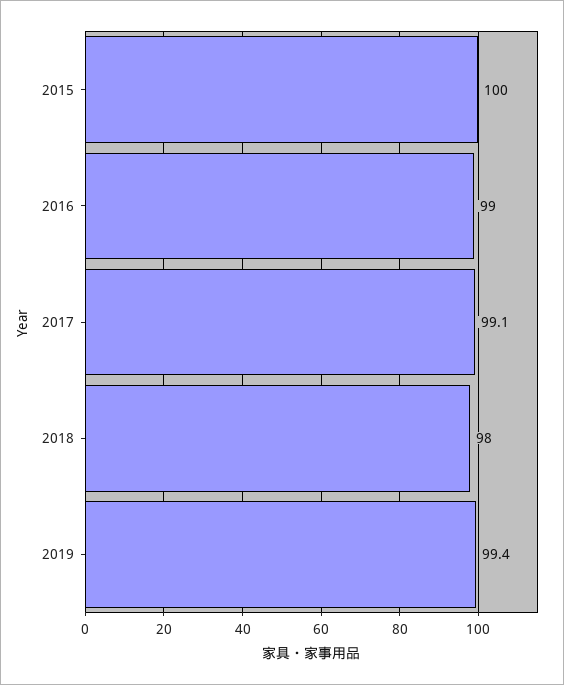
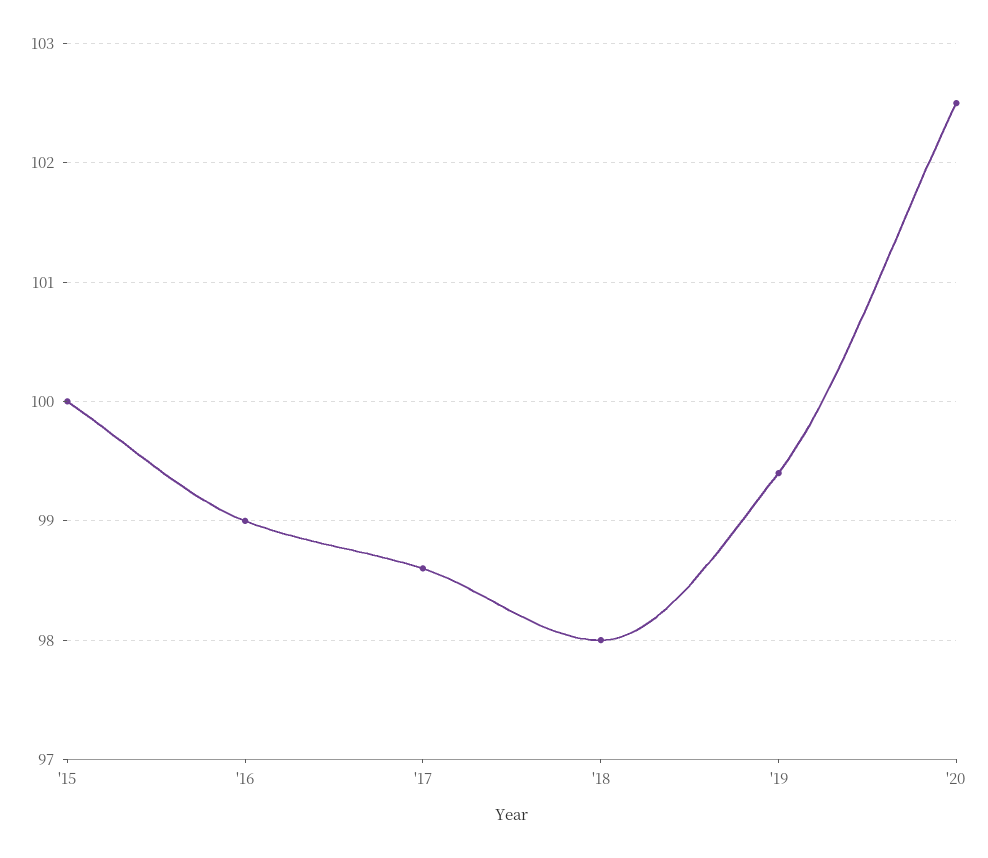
2017: 99.1 -> 98.6
'20: none -> 102.5

